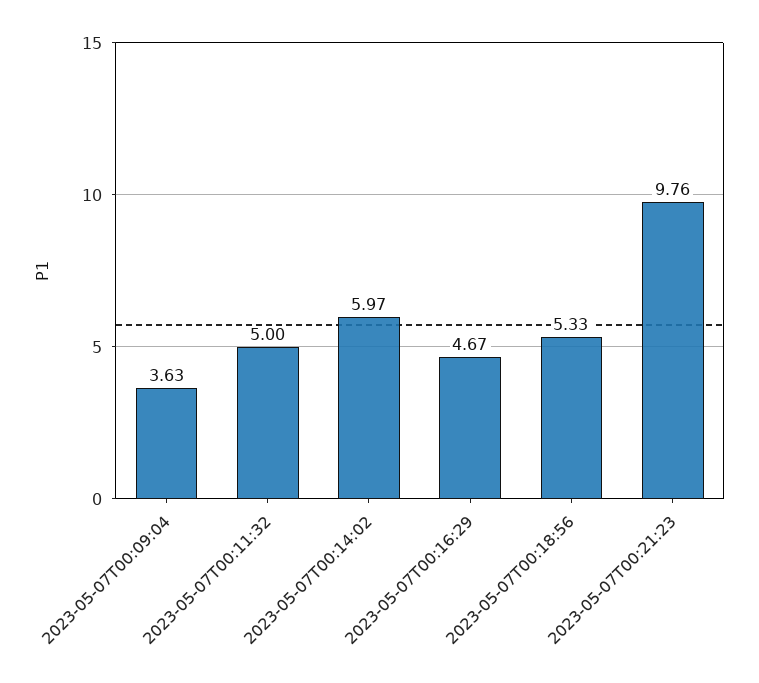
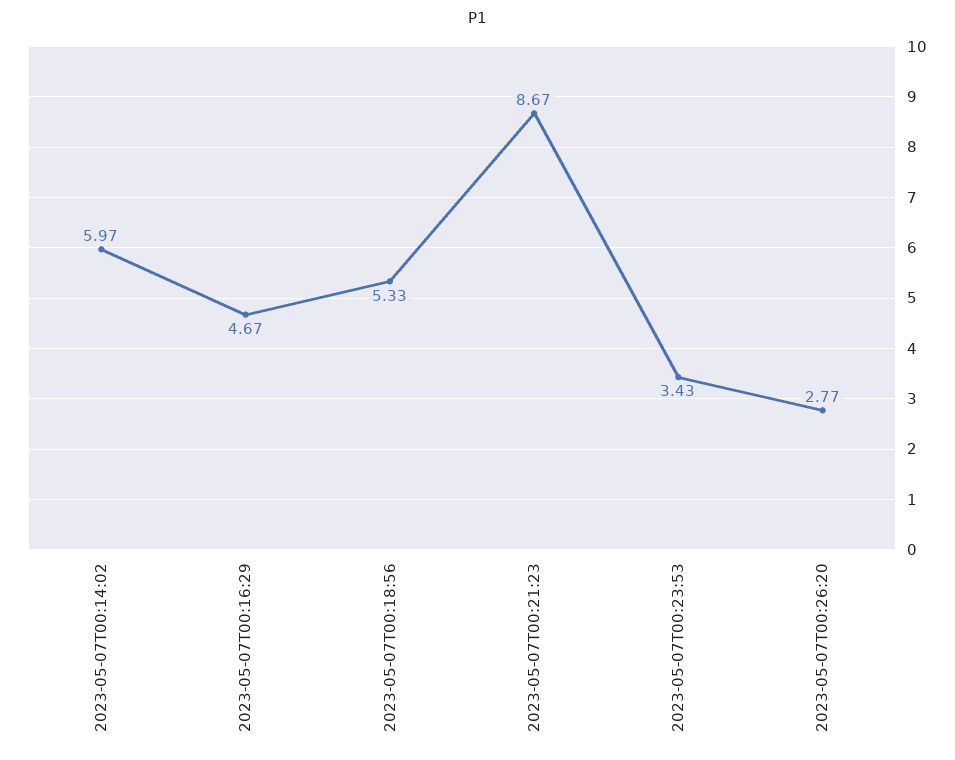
2023-05-07T00:09:04: 3.63 -> none
2023-05-07T00:11:32: 5 -> none
2023-05-07T00:21:23: 9.76 -> 8.67
2023-05-07T00:23:53: none -> 3.43
2023-05-07T00:26:20: none -> 2.77

